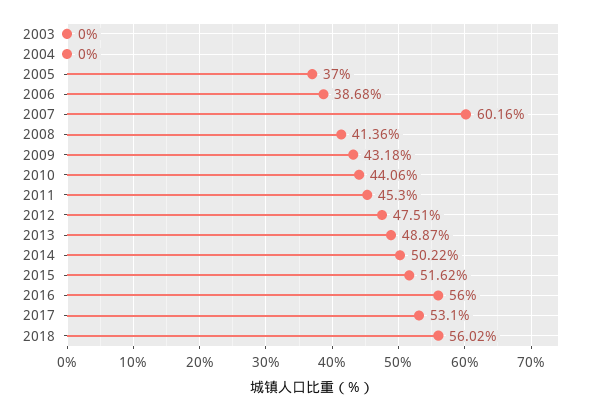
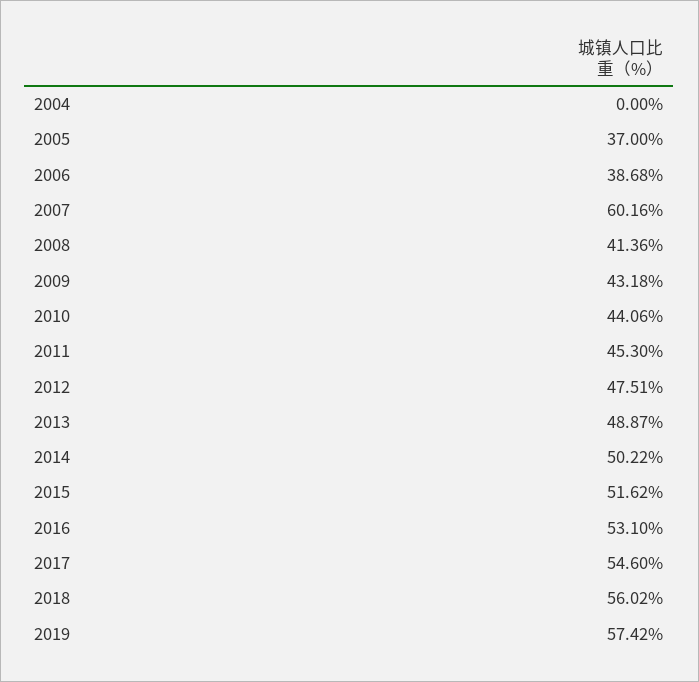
2003: 0 -> none
2016: 56 -> 53.1
2017: 53.1 -> 54.6
2019: none -> 57.42

